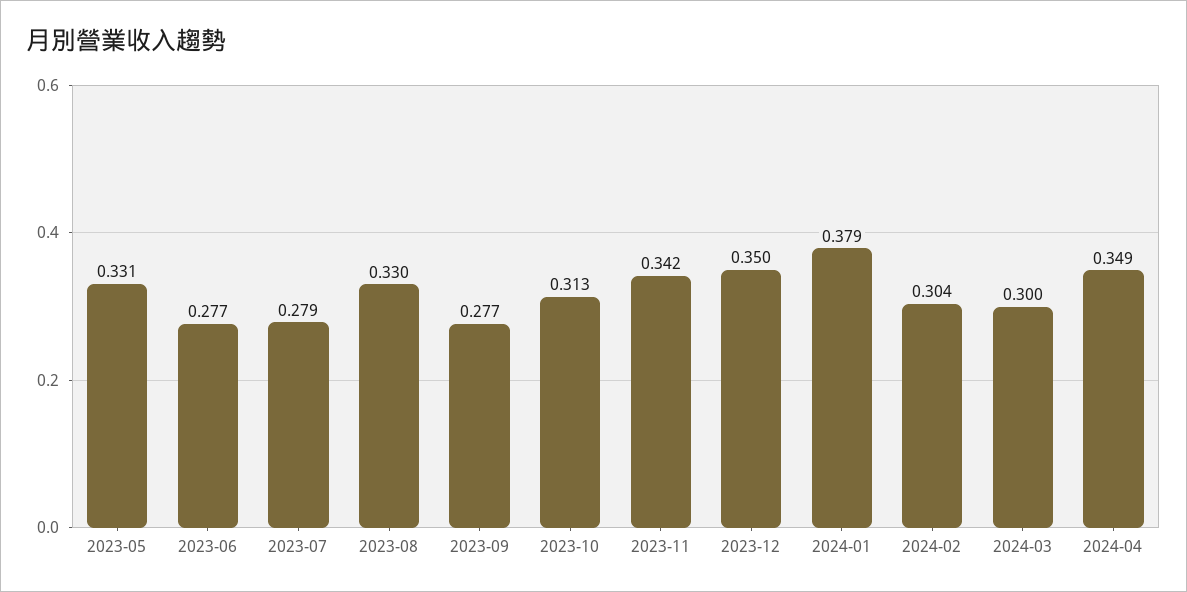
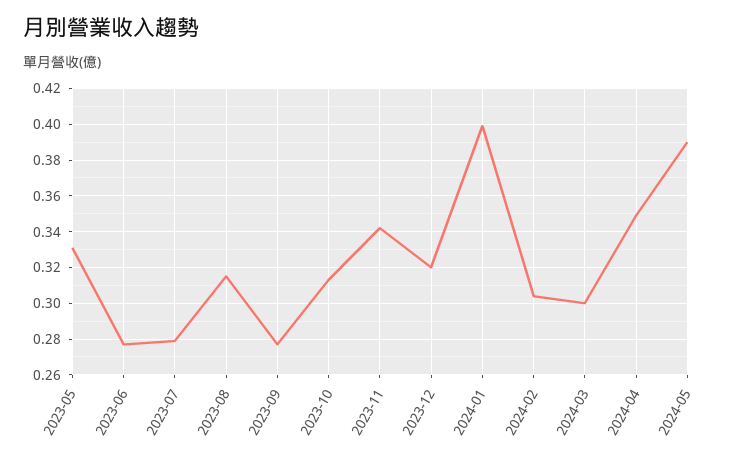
2023-08: 0.33 -> 0.315
2023-12: 0.35 -> 0.32
2024-01: 0.379 -> 0.4
2024-05: none -> 0.39

